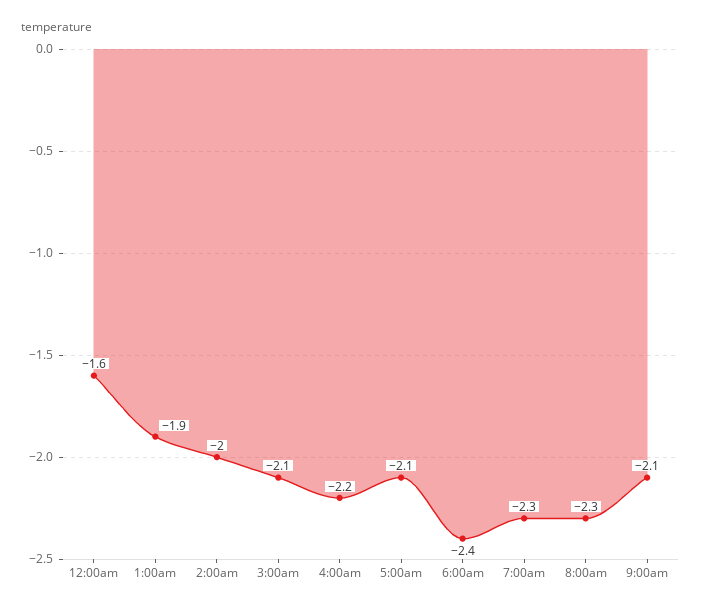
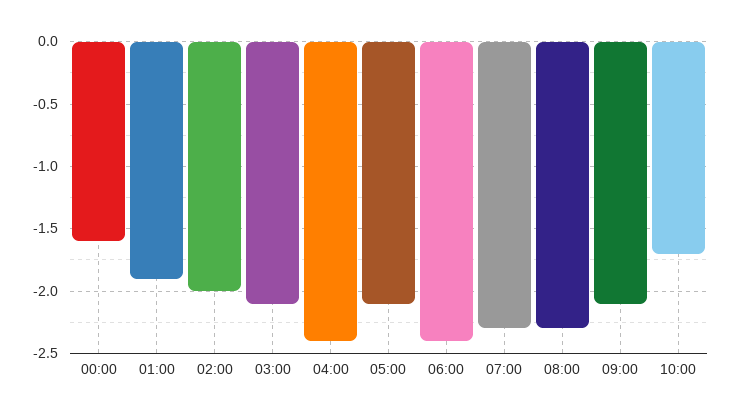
4:00am: -2.2 -> -2.4
10:00: none -> -1.7

